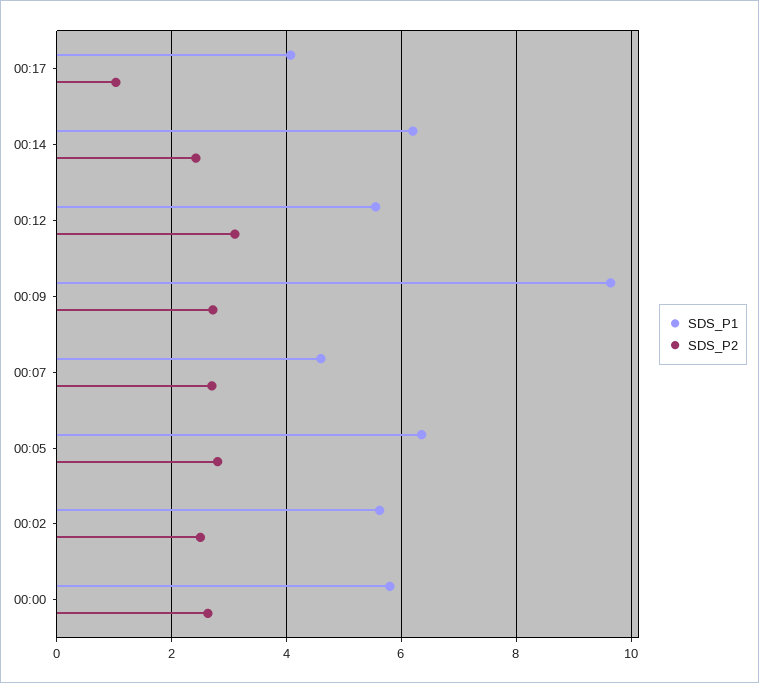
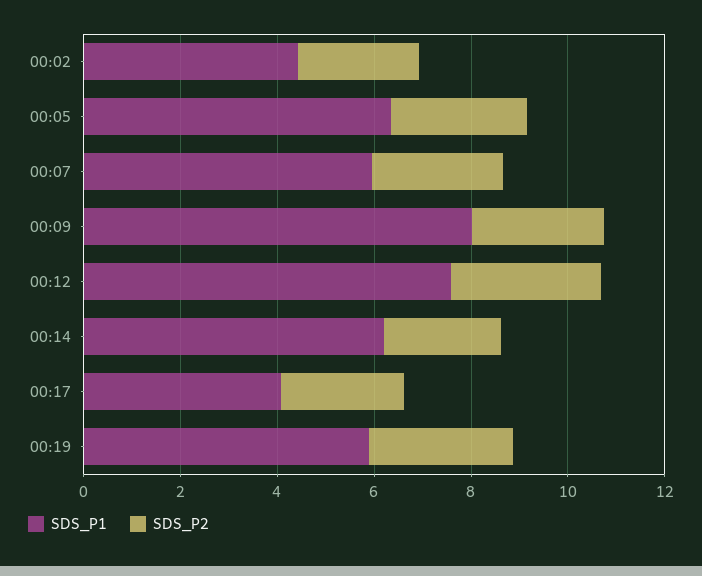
SDS_P2, 00:17: 1 -> 2.5
SDS_P1, 00:12: 5.6 -> 7.5
SDS_P1, 00:09: 9.6 -> 8
SDS_P1, 00:07: 4.6 -> 6
SDS_P1, 00:02: 5.6 -> 4.5
SDS_P1, 00:00: 5.8 -> none
SDS_P2, 00:00: 2.6 -> none
SDS_P1, 00:19: none -> 6
SDS_P2, 00:19: none -> 3

